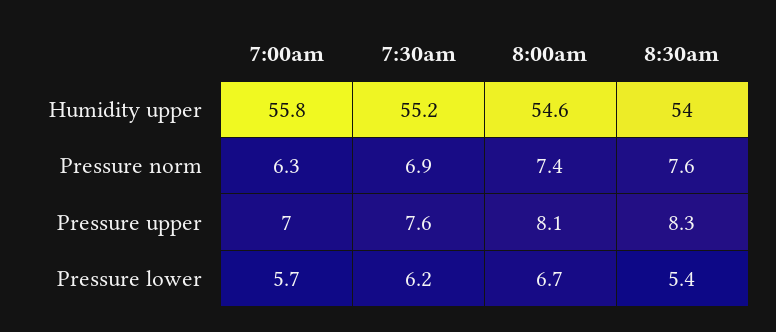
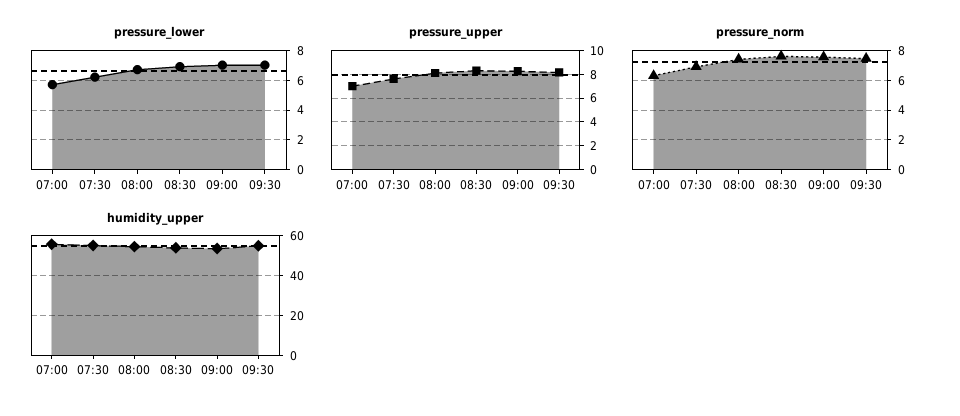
Pressure lower, 8:30am: 5.4 -> 7
Pressure lower, 09:00: none -> 7
Pressure lower, 09:30: none -> 7
Pressure upper, 09:00: none -> 8
Pressure upper, 09:30: none -> 8
Pressure norm, 09:00: none -> 7.5
Pressure norm, 09:30: none -> 7.5
Humidity upper, 09:00: none -> 55
Humidity upper, 09:30: none -> 55

